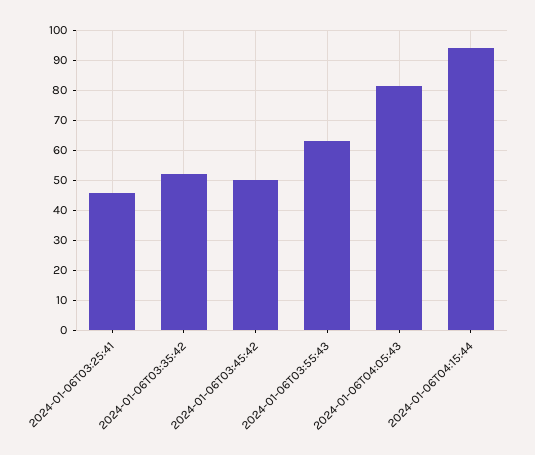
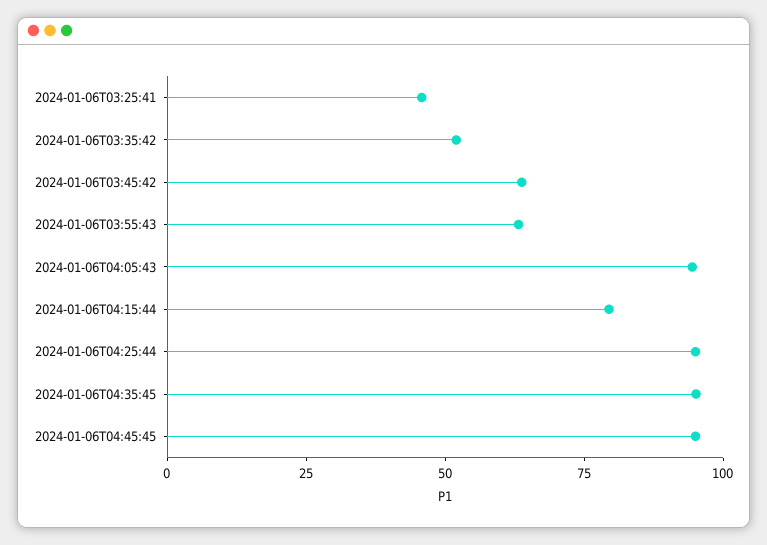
2024-01-06T03:45:42: 50 -> 65
2024-01-06T04:05:43: 82 -> 95
2024-01-06T04:15:44: 94 -> 80
2024-01-06T04:25:44: none -> 95
2024-01-06T04:35:45: none -> 95
2024-01-06T04:45:45: none -> 95

